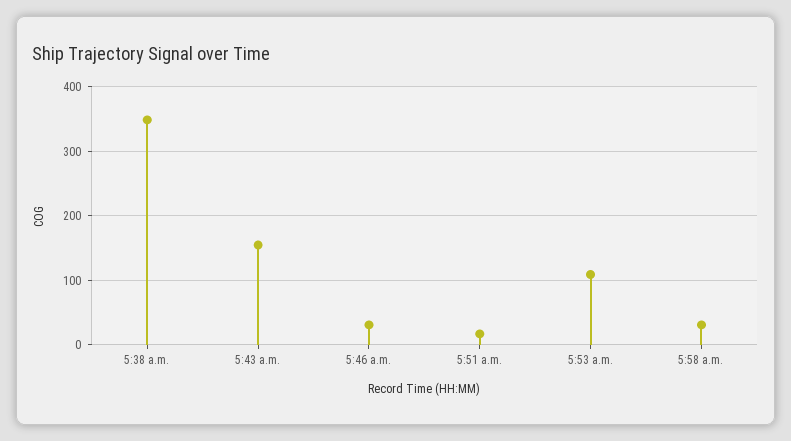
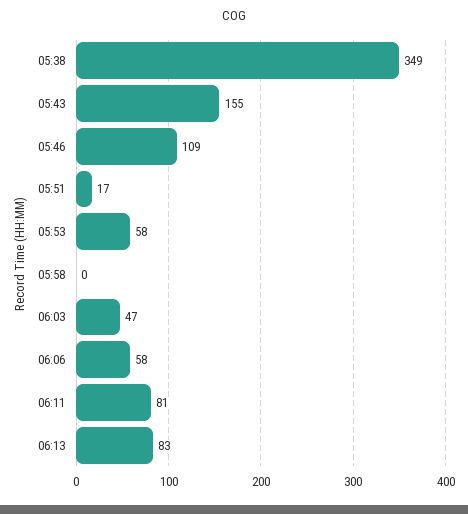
5:46 a.m.: 30 -> 109
5:53 a.m.: 110 -> 58
5:58 a.m.: 30 -> 0
06:03: none -> 47
06:06: none -> 58
06:11: none -> 81
06:13: none -> 83

